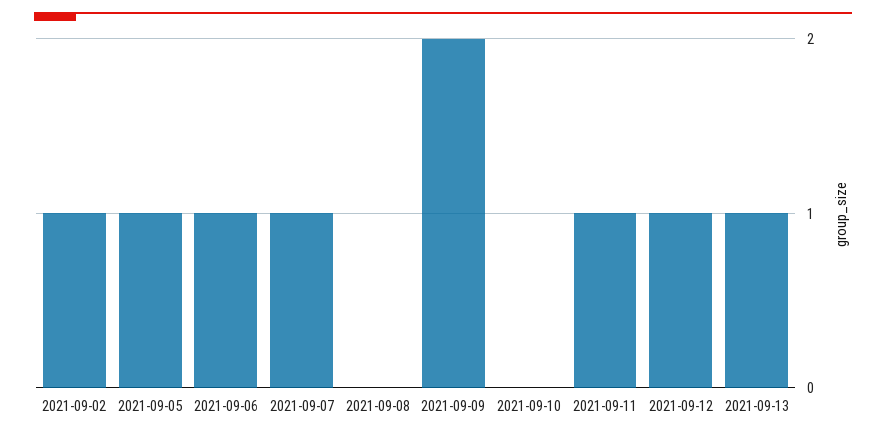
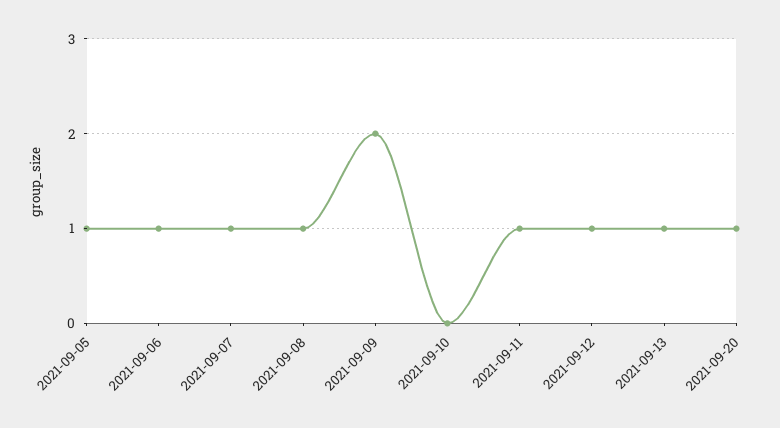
2021-09-02: 1 -> none
2021-09-08: 0 -> 1
2021-09-20: none -> 1

